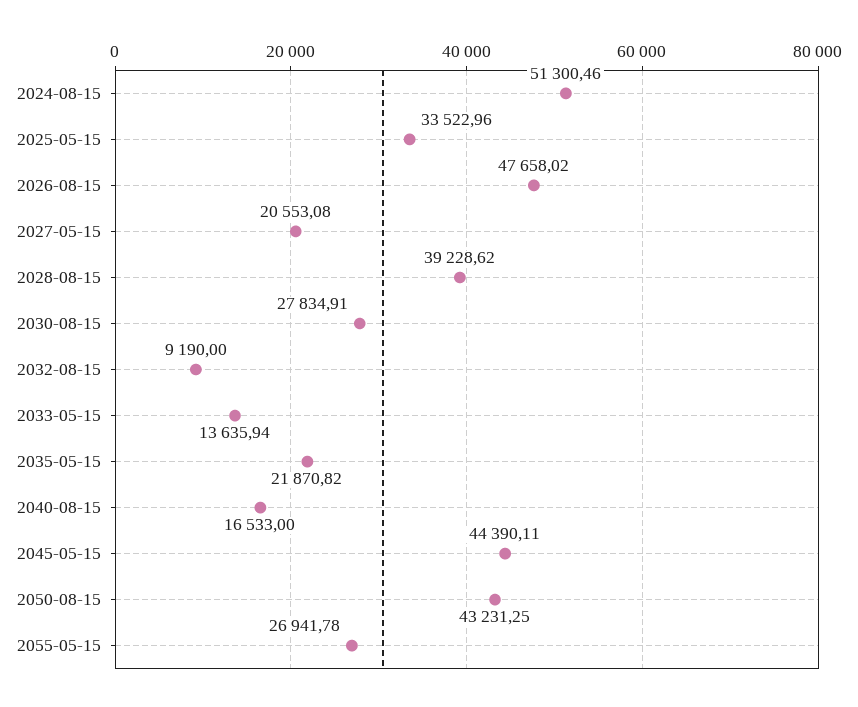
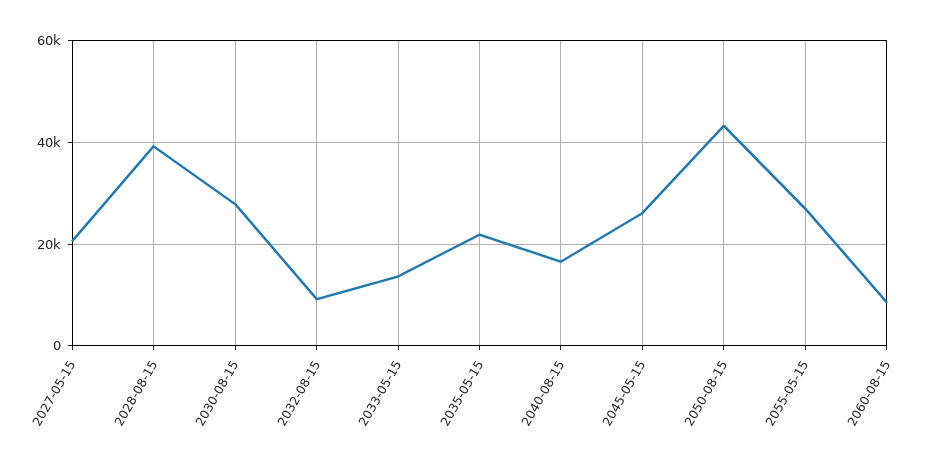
2024-08-15: 51300.46 -> none
2025-05-15: 33522.96 -> none
2026-08-15: 47658.02 -> none
2045-05-15: 44390.11 -> 26000
2060-08-15: none -> 8000

